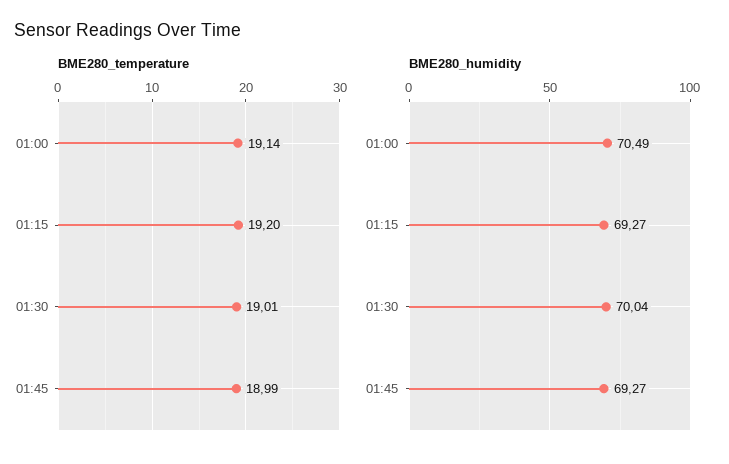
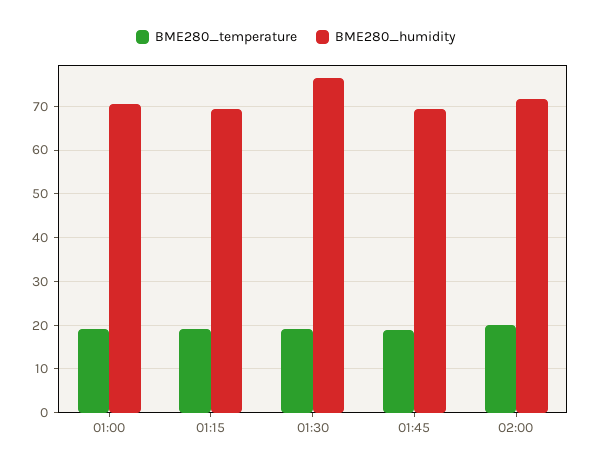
BME280_humidity, 01:30: 70.04 -> 76
BME280_temperature, 02:00: none -> 20
BME280_humidity, 02:00: none -> 72

